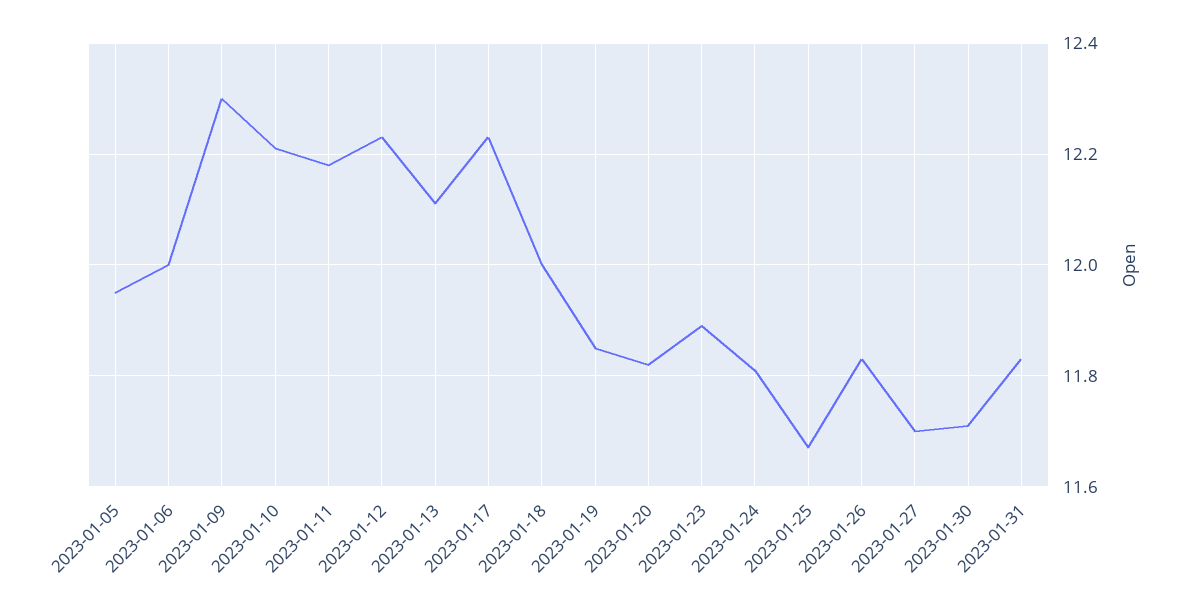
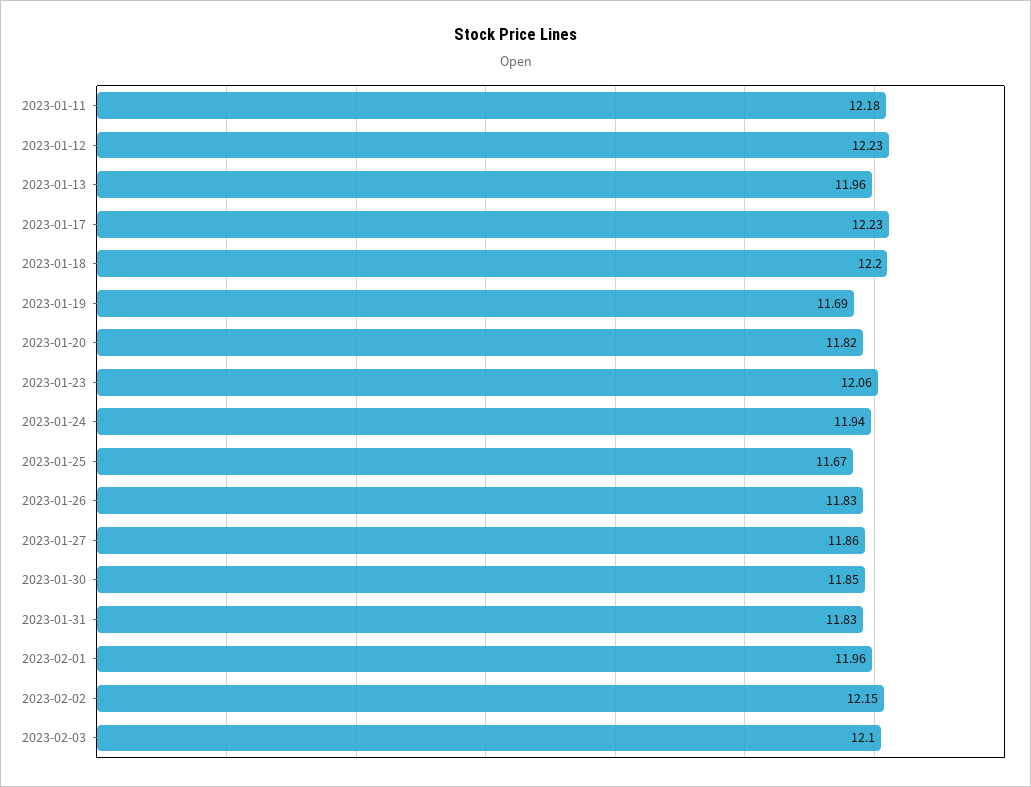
2023-01-05: 11.95 -> none
2023-01-06: 12 -> none
2023-01-09: 12.3 -> none
2023-01-10: 12.2 -> none
2023-01-13: 12.1 -> 11.96
2023-01-18: 12 -> 12.2
2023-01-19: 11.85 -> 11.69
2023-01-23: 11.9 -> 12.06
2023-01-24: 11.8 -> 11.94
2023-01-27: 11.7 -> 11.86
2023-01-30: 11.7 -> 11.85
2023-02-01: none -> 11.96
2023-02-02: none -> 12.15
2023-02-03: none -> 12.1

